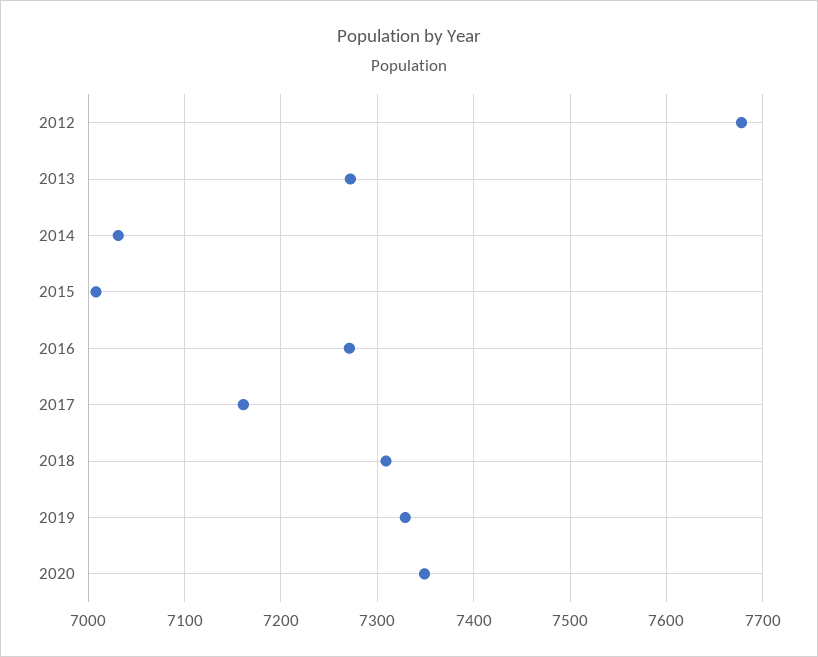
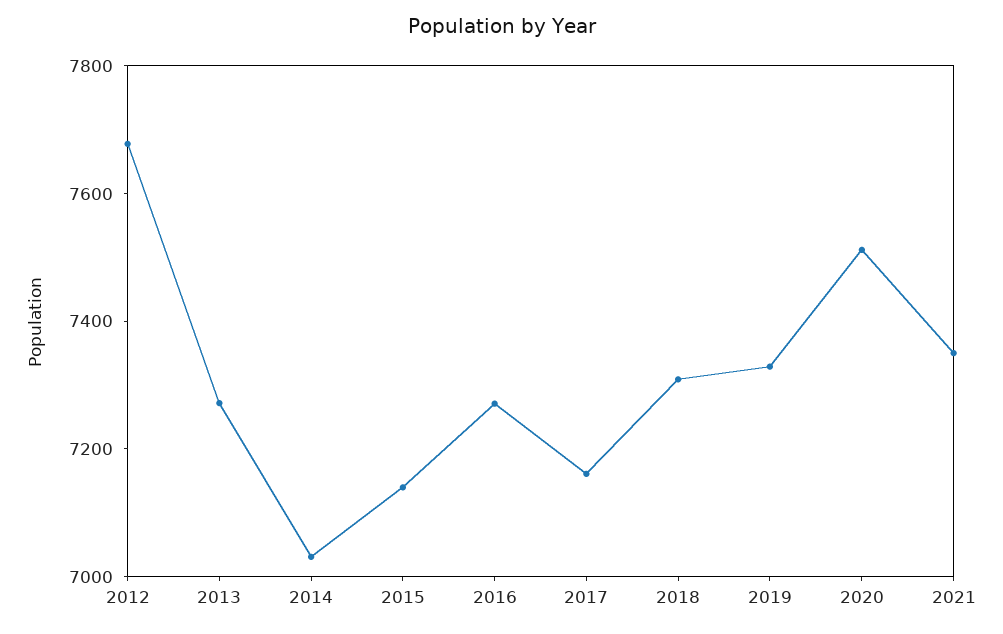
2015: 7010 -> 7150
2020: 7350 -> 7500
2021: none -> 7350

